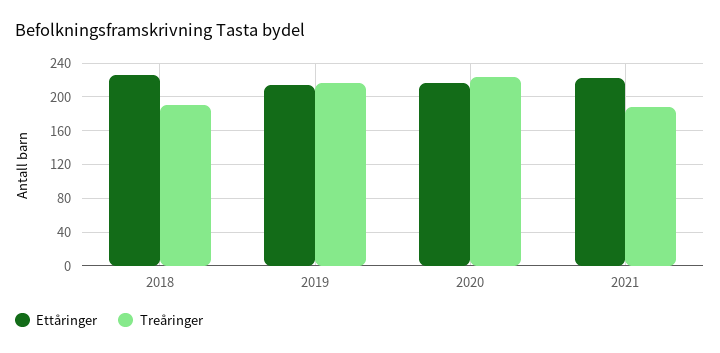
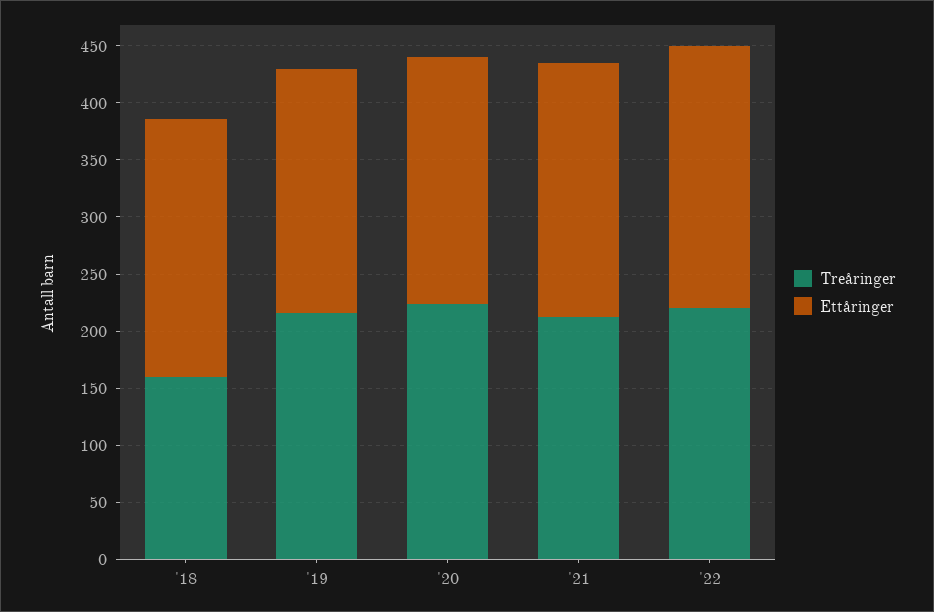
Treåringer, 2018: 190 -> 160
Treåringer, 2021: 190 -> 210
Treåringer, '22: none -> 220
Ettåringer, '22: none -> 230

